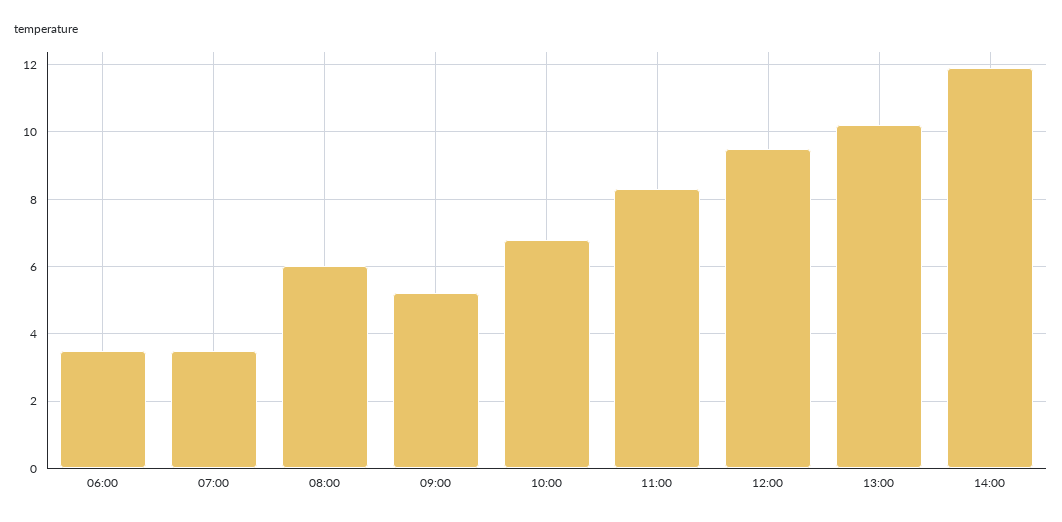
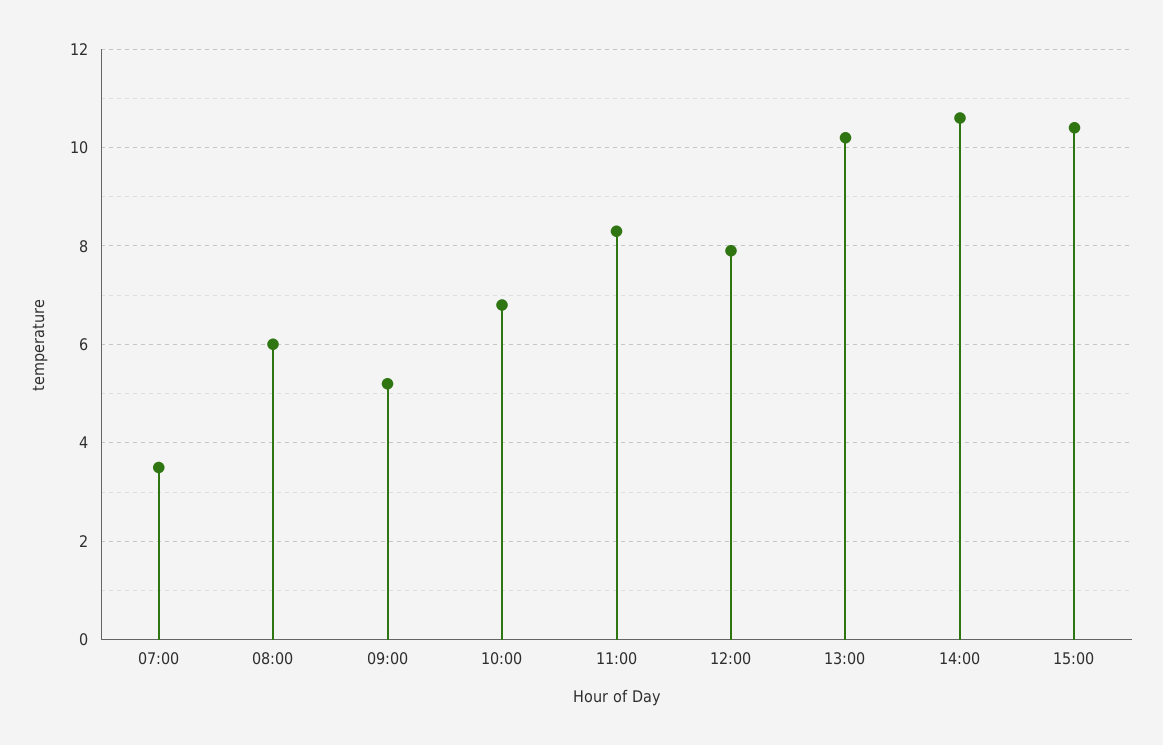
06:00: 3.5 -> none
12:00: 9.5 -> 8
14:00: 12 -> 10.5
15:00: none -> 10.5

